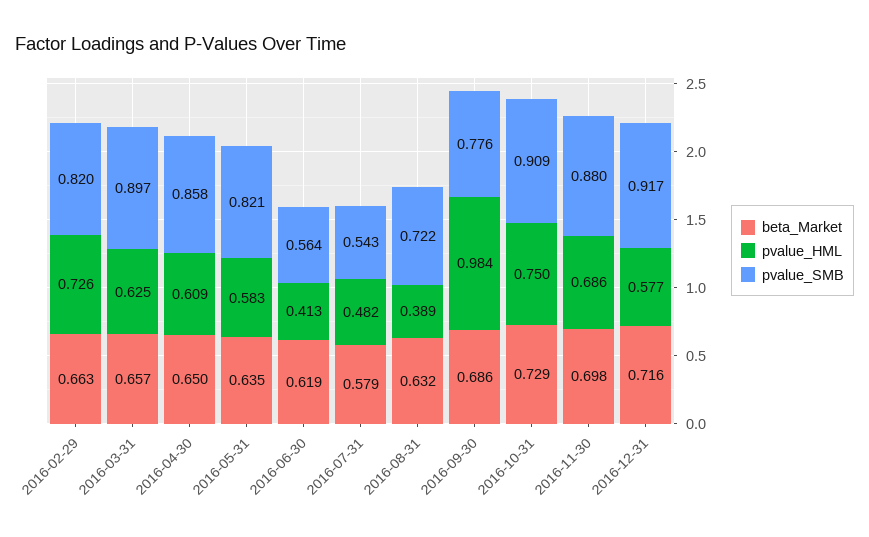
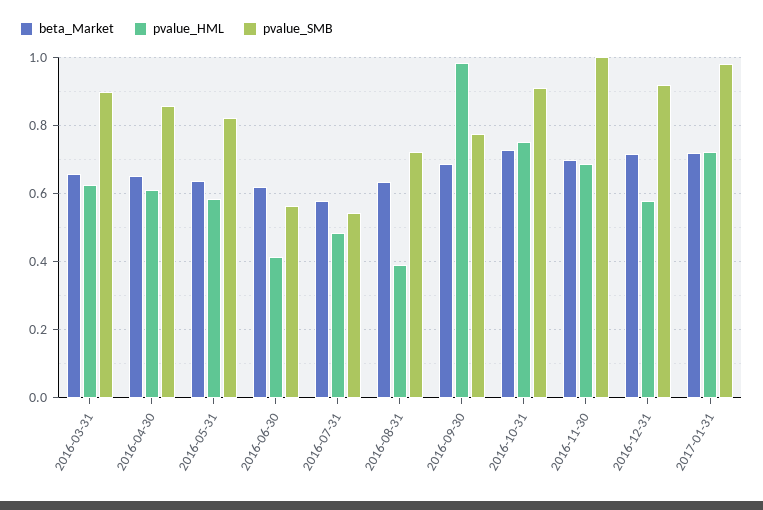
beta_Market, 2016-02-29: 0.663 -> none
pvalue_HML, 2016-02-29: 0.726 -> none
pvalue_SMB, 2016-02-29: 0.82 -> none
pvalue_SMB, 2016-11-30: 0.88 -> 1
beta_Market, 2017-01-31: none -> 0.72
pvalue_HML, 2017-01-31: none -> 0.72
pvalue_SMB, 2017-01-31: none -> 0.98

